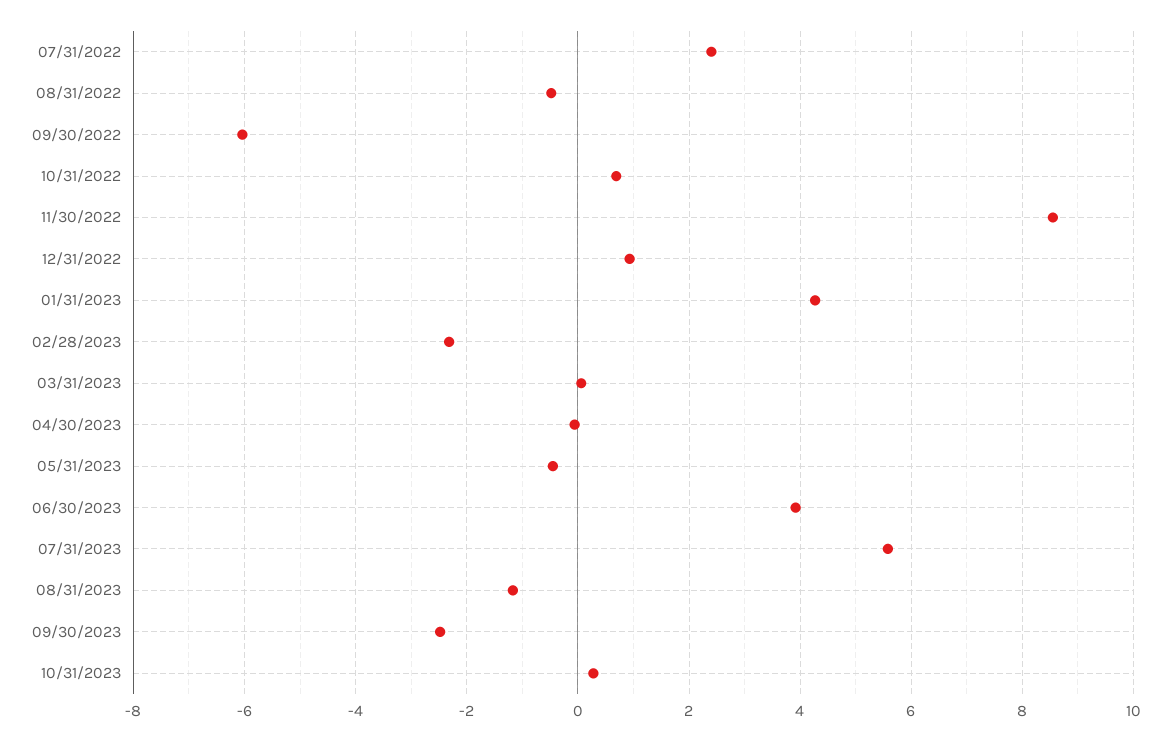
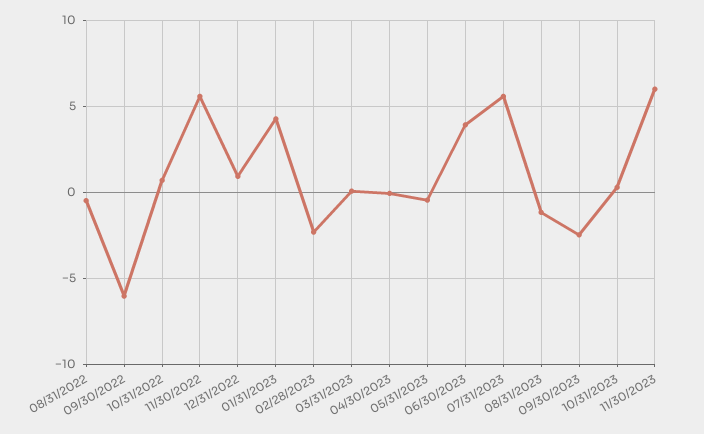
07/31/2022: 2.4 -> none
11/30/2022: 8.6 -> 5.5
11/30/2023: none -> 6

